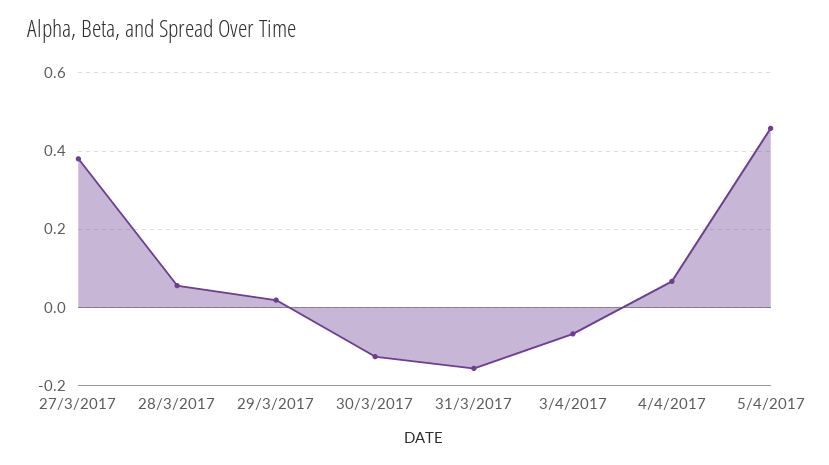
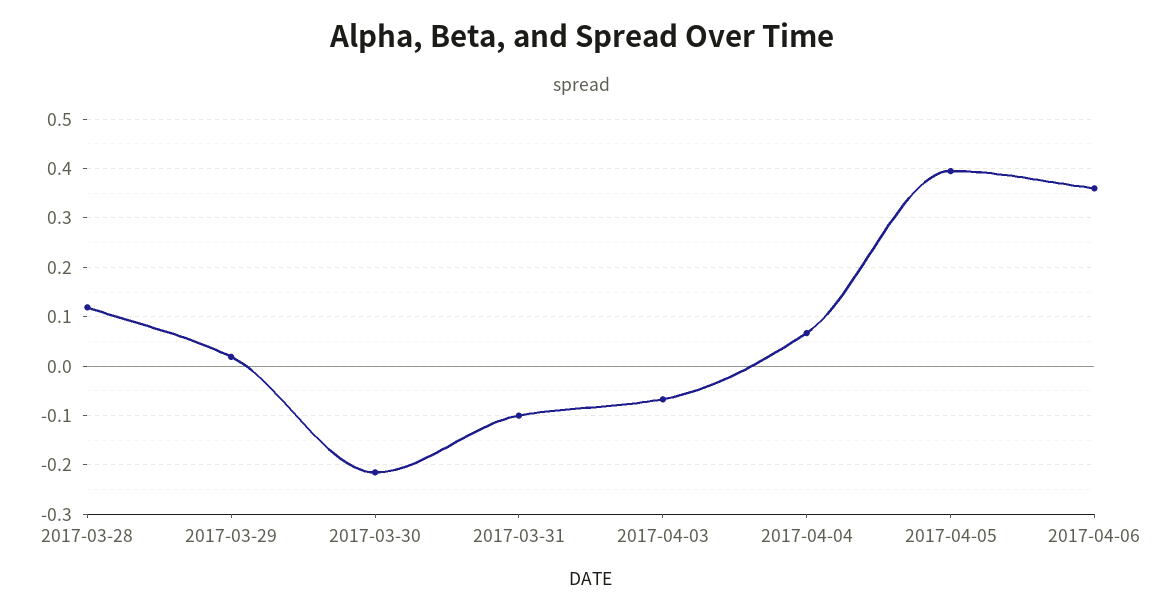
27/3/2017: 0.38 -> none
28/3/2017: 0.06 -> 0.12
30/3/2017: -0.12 -> -0.22
31/3/2017: -0.16 -> -0.1
5/4/2017: 0.46 -> 0.4
2017-04-06: none -> 0.36

